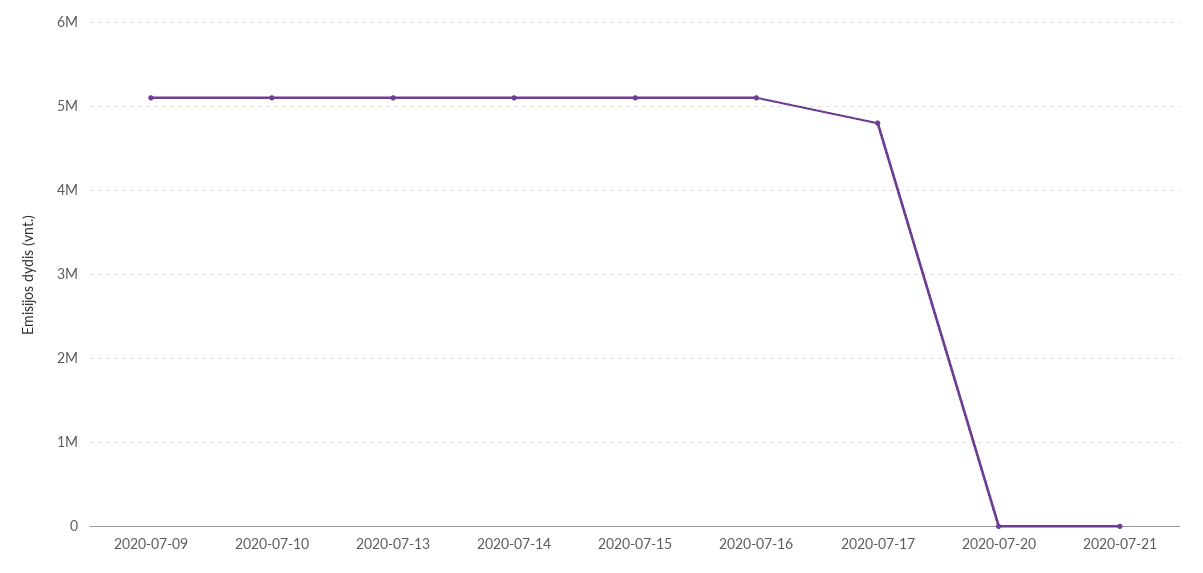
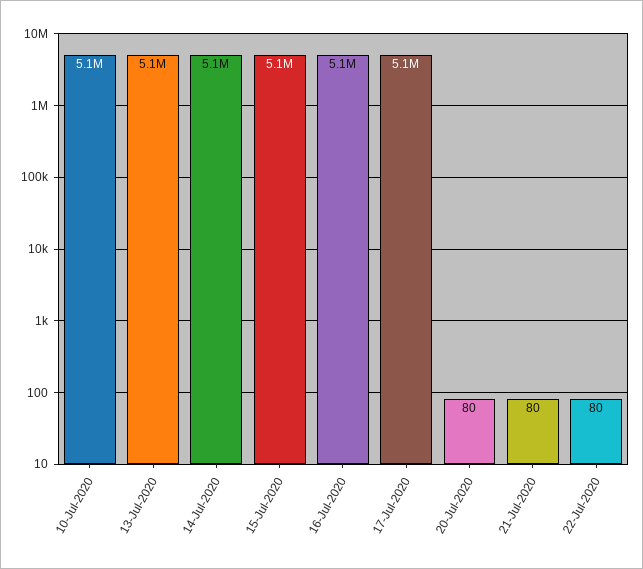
2020-07-09: 5100000 -> none
2020-07-17: 4800000 -> 5100000
22-Jul-2020: none -> 80

